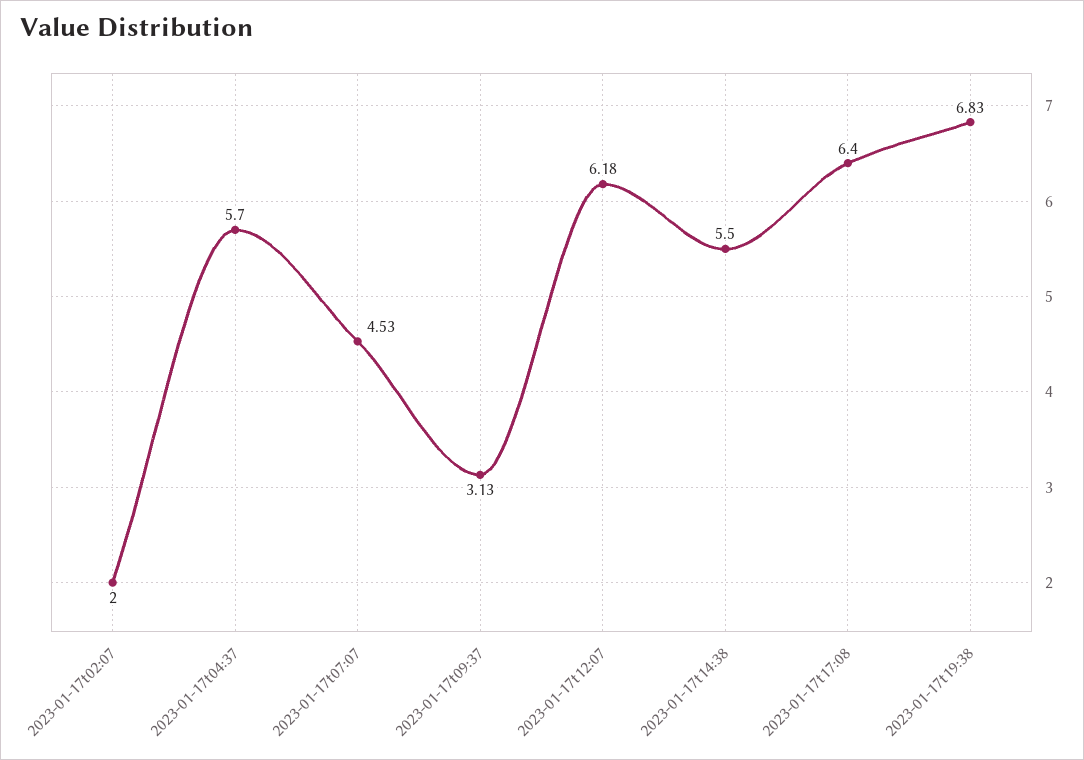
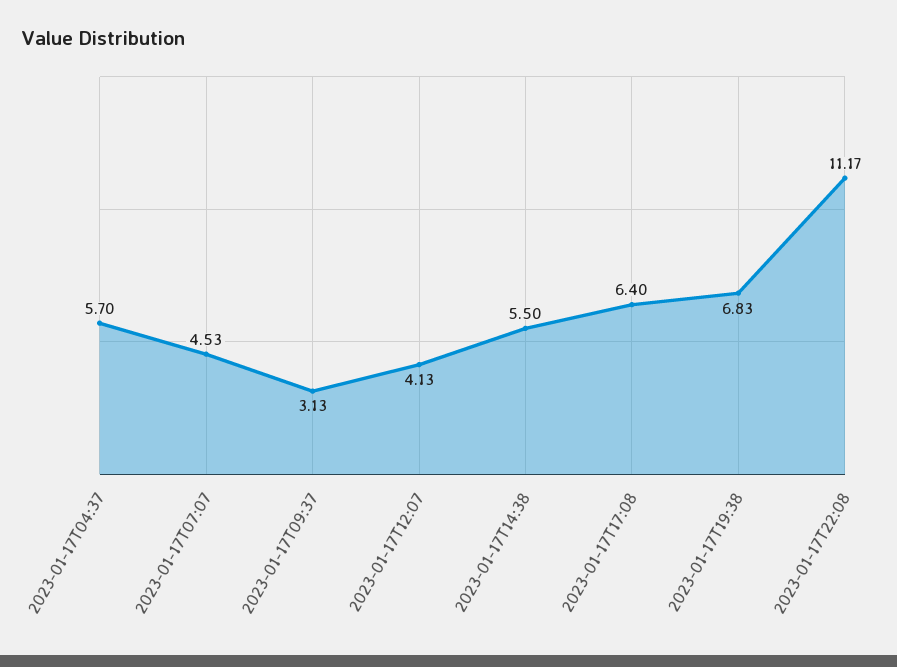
2023-01-17t02:07: 2 -> none
2023-01-17t12:07: 6.18 -> 4.13
2023-01-17T22:08: none -> 11.17

